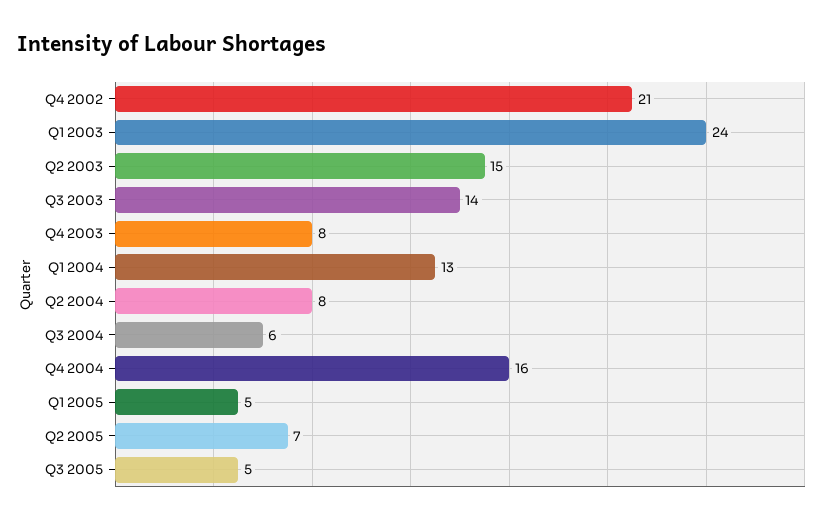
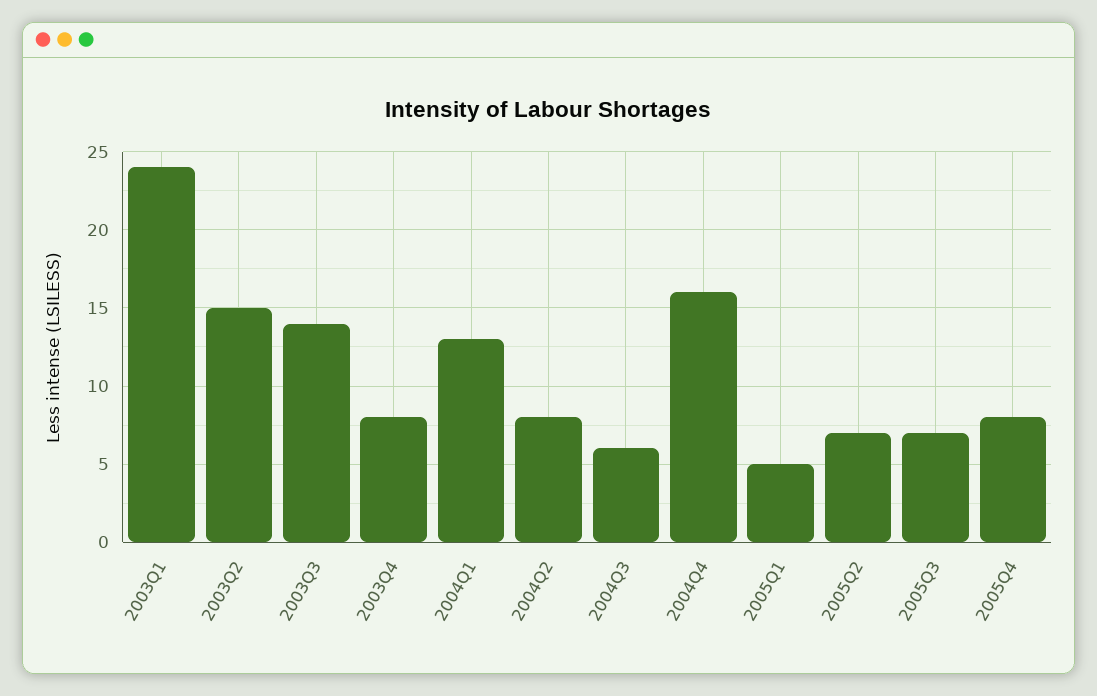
Q4 2002: 21 -> none
Q3 2005: 5 -> 7
2005Q4: none -> 8

